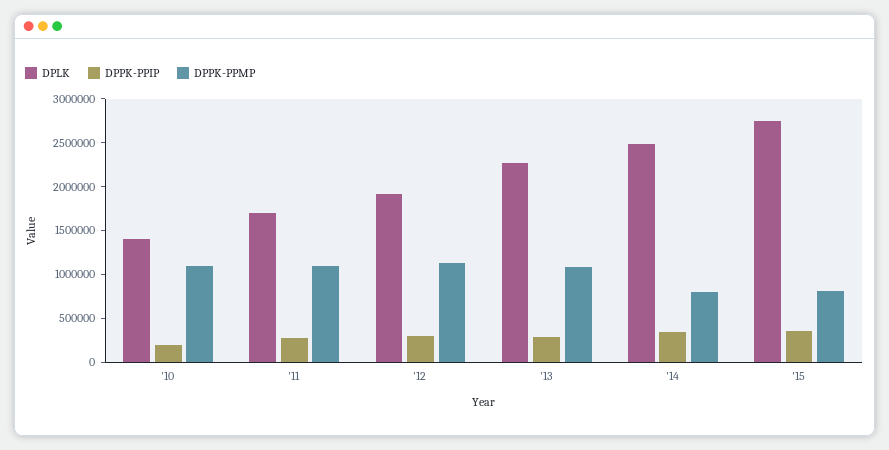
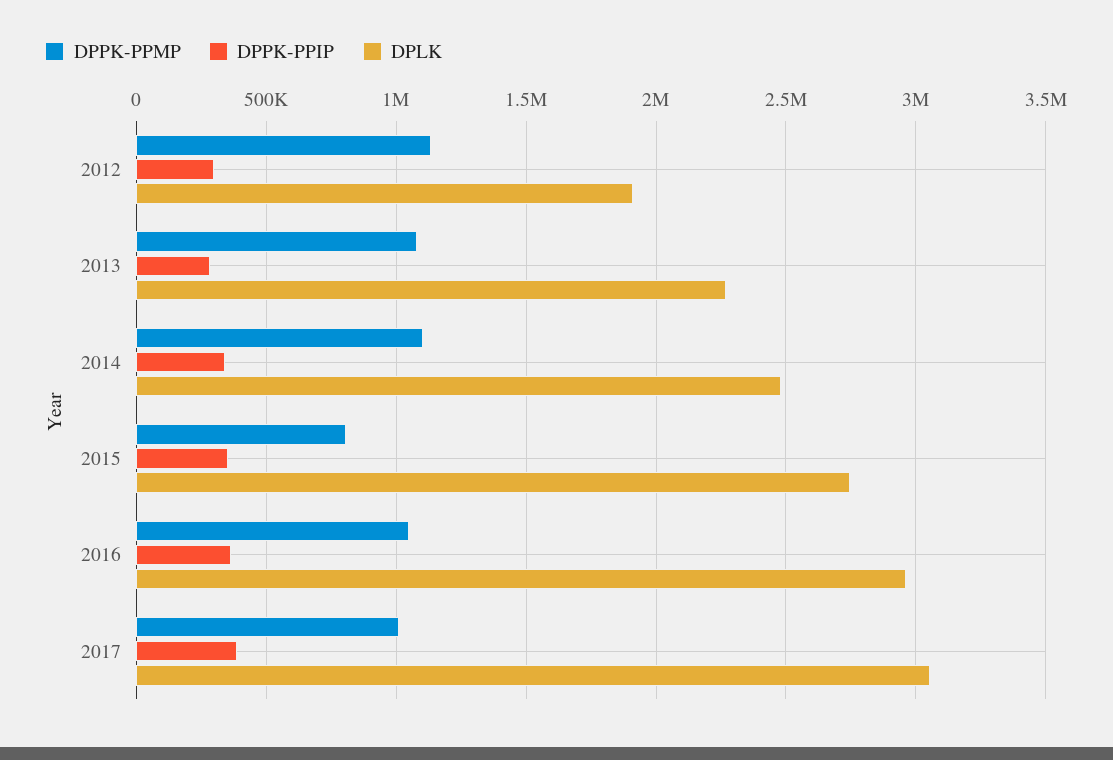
DPLK, '10: 1400000 -> none
DPPK-PPIP, '10: 200000 -> none
DPPK-PPMP, '10: 1100000 -> none
DPLK, '11: 1700000 -> none
DPPK-PPIP, '11: 300000 -> none
DPPK-PPMP, '11: 1100000 -> none
DPPK-PPMP, '14: 800000 -> 1100000
DPPK-PPMP, 2016: none -> 1050000
DPPK-PPIP, 2016: none -> 350000
DPLK, 2016: none -> 2950000
DPPK-PPMP, 2017: none -> 1000000
DPPK-PPIP, 2017: none -> 400000
DPLK, 2017: none -> 3050000

